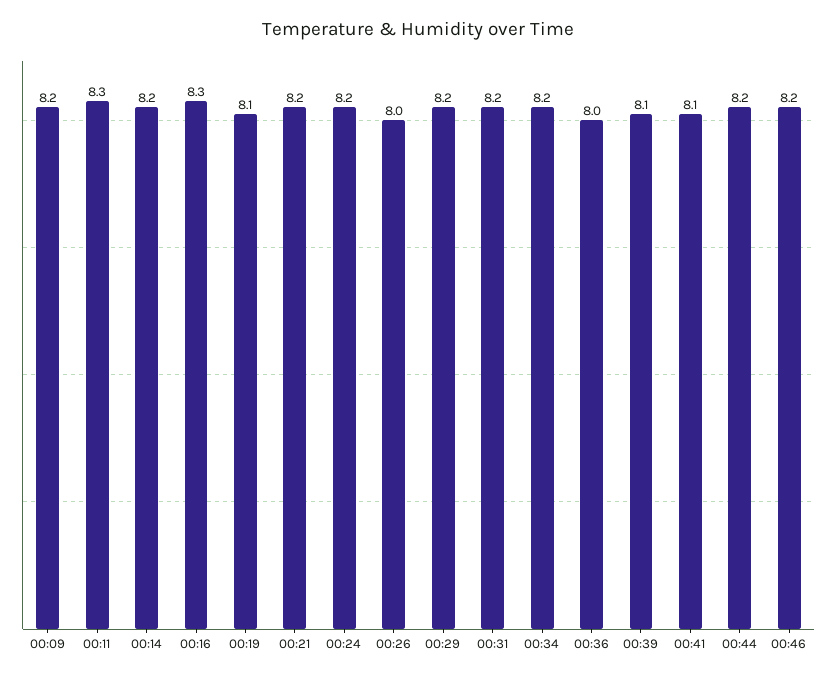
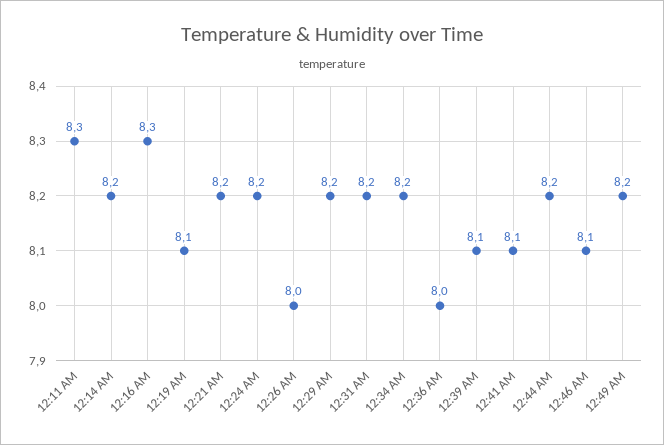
00:09: 8.2 -> none
00:46: 8.2 -> 8.1
12:49 AM: none -> 8.2

